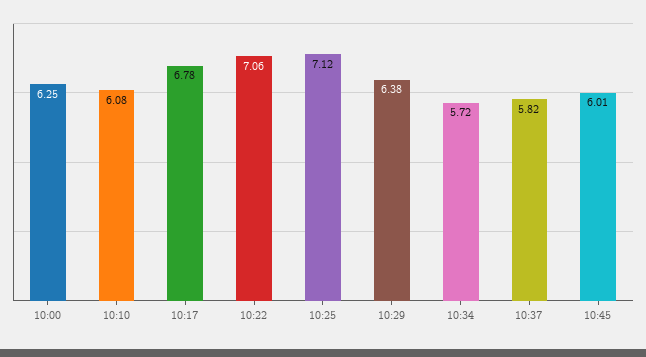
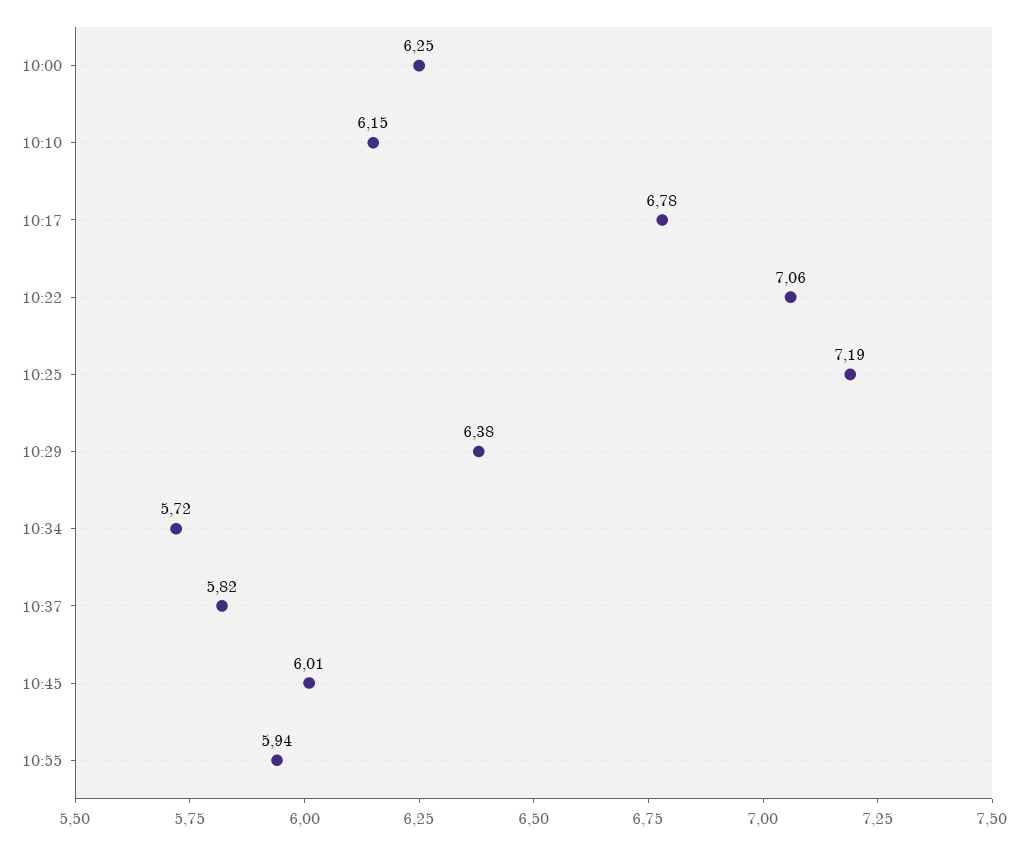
10:10: 6.08 -> 6.15
10:25: 7.12 -> 7.19
10:55: none -> 5.94

